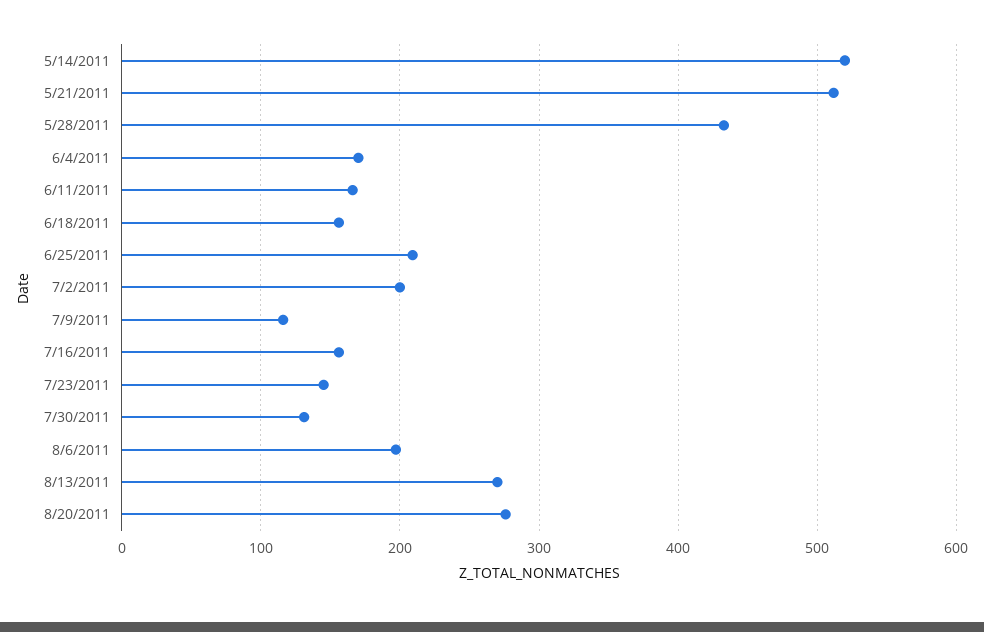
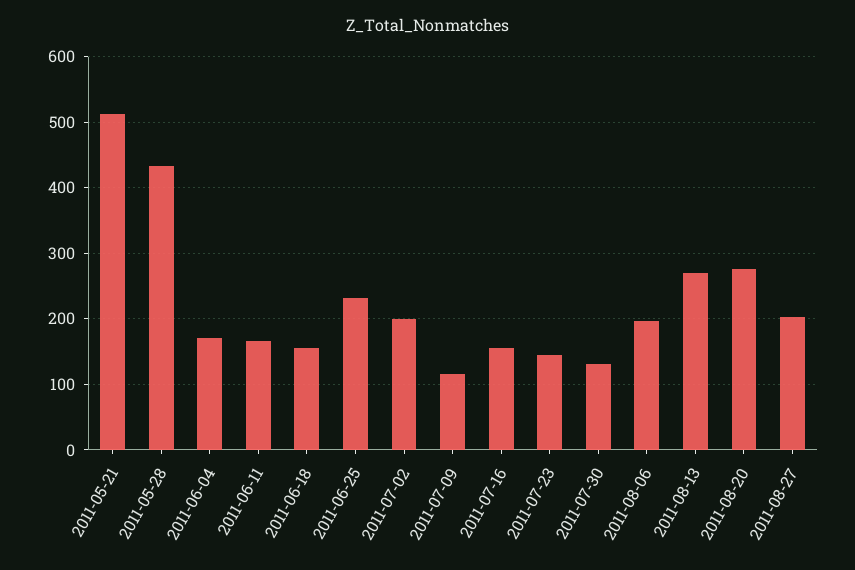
5/14/2011: 520 -> none
6/25/2011: 210 -> 230
2011-08-27: none -> 200

